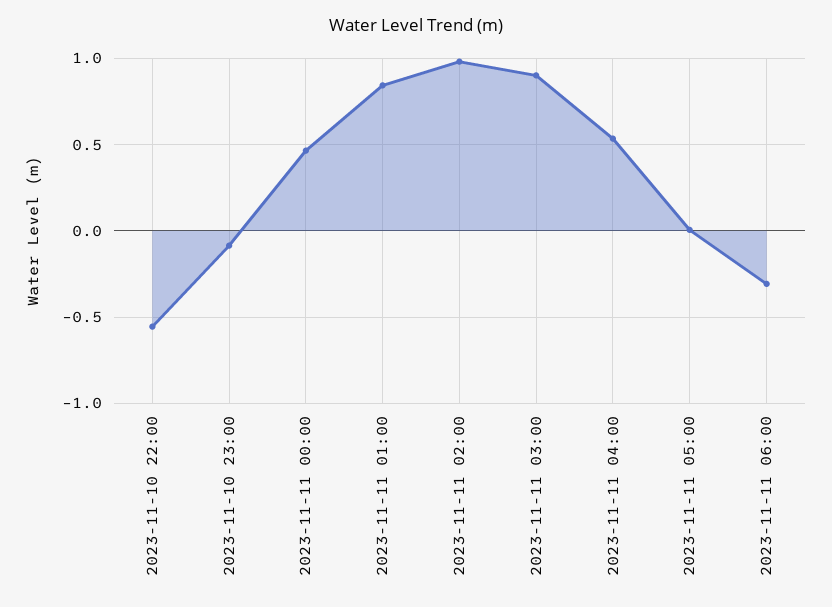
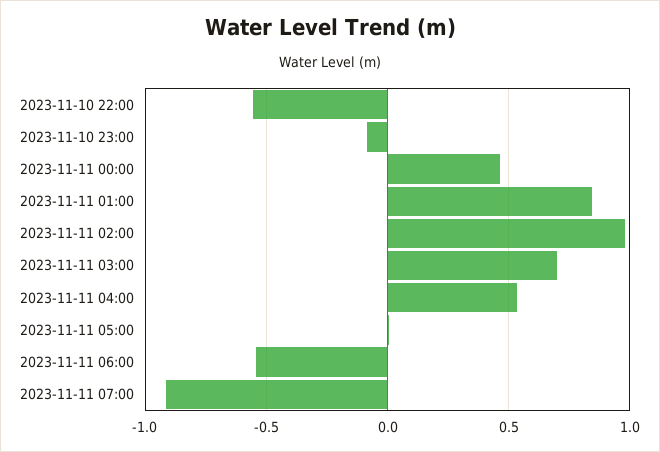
2023-11-11 03:00: 0.9 -> 0.7
2023-11-11 06:00: -0.3 -> -0.55
2023-11-11 07:00: none -> -0.9

